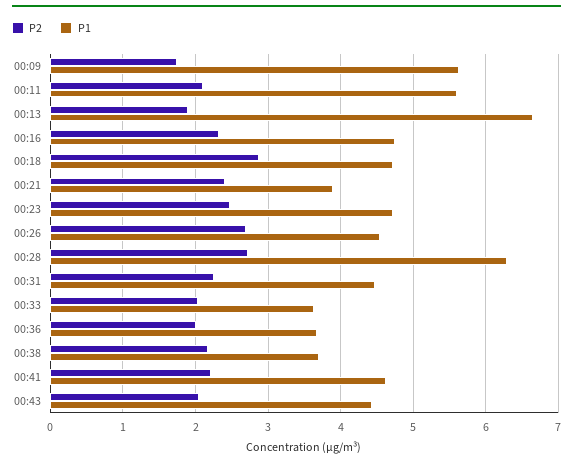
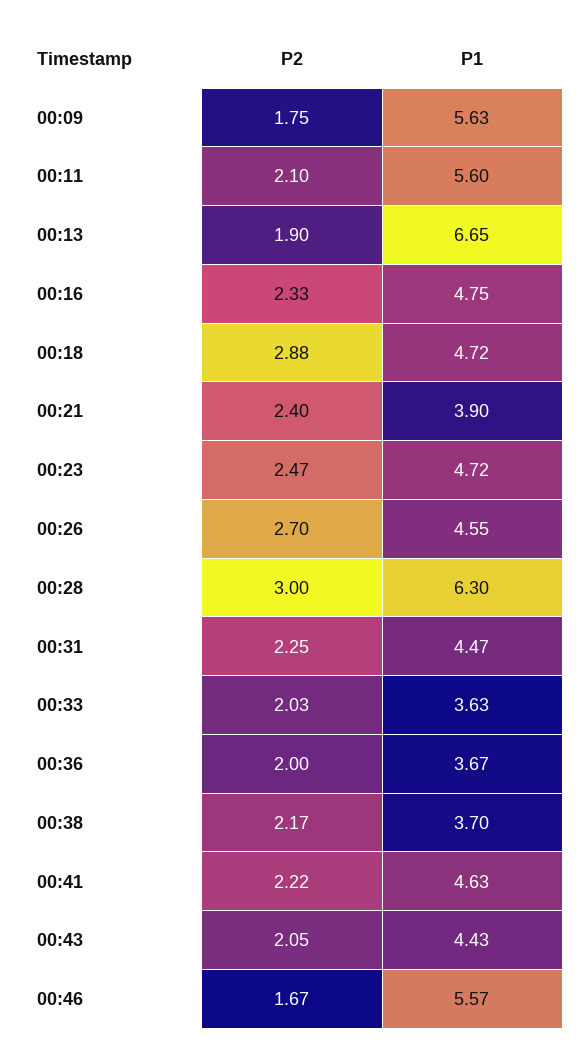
P2, 00:28: 2.7 -> 3
P2, 00:46: none -> 1.67
P1, 00:46: none -> 5.57

